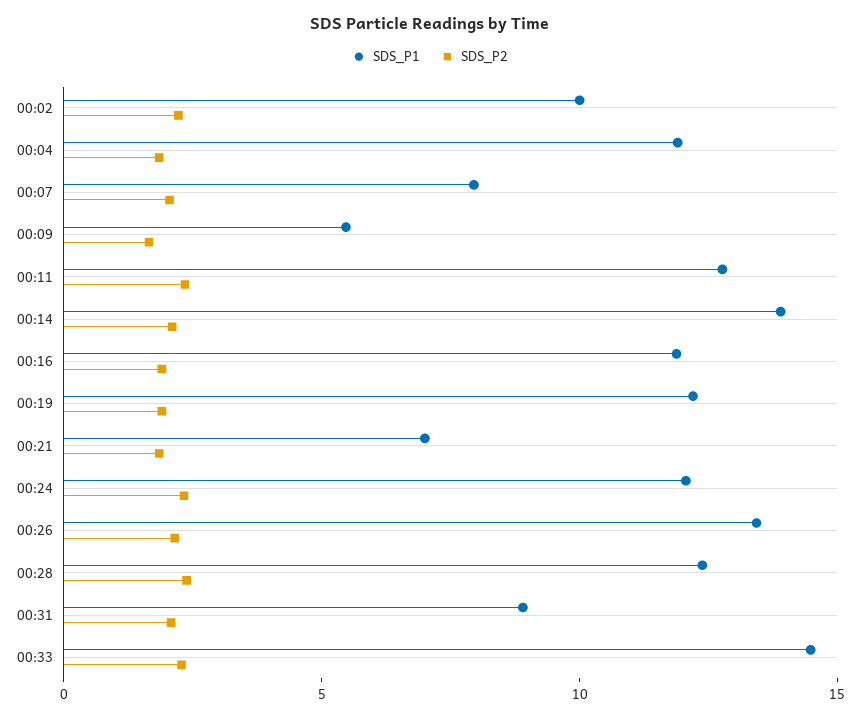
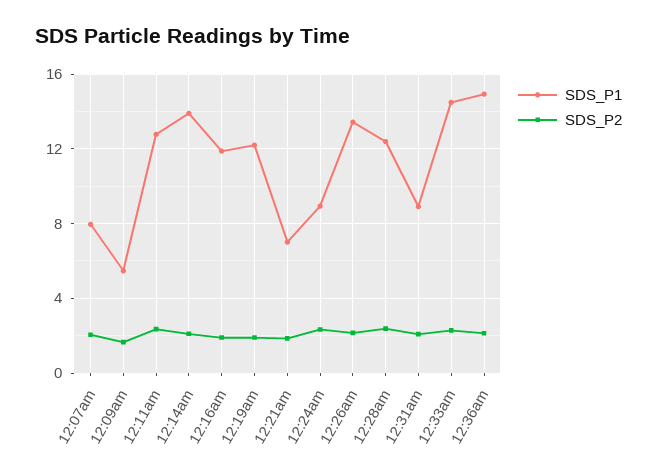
SDS_P1, 00:02: 10 -> none
SDS_P2, 00:02: 2 -> none
SDS_P1, 00:04: 12 -> none
SDS_P2, 00:04: 2 -> none
SDS_P1, 00:24: 12 -> 9
SDS_P1, 12:36am: none -> 15
SDS_P2, 12:36am: none -> 2

